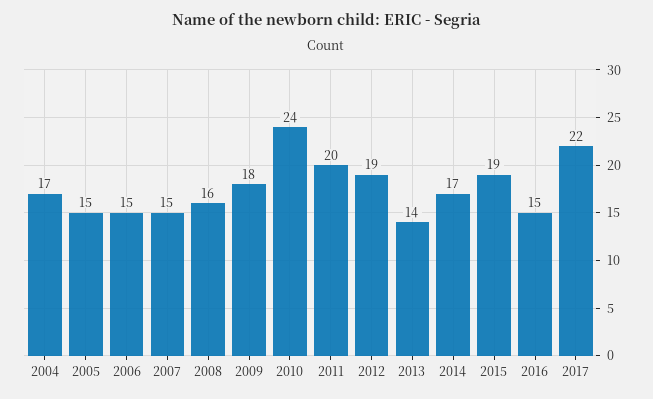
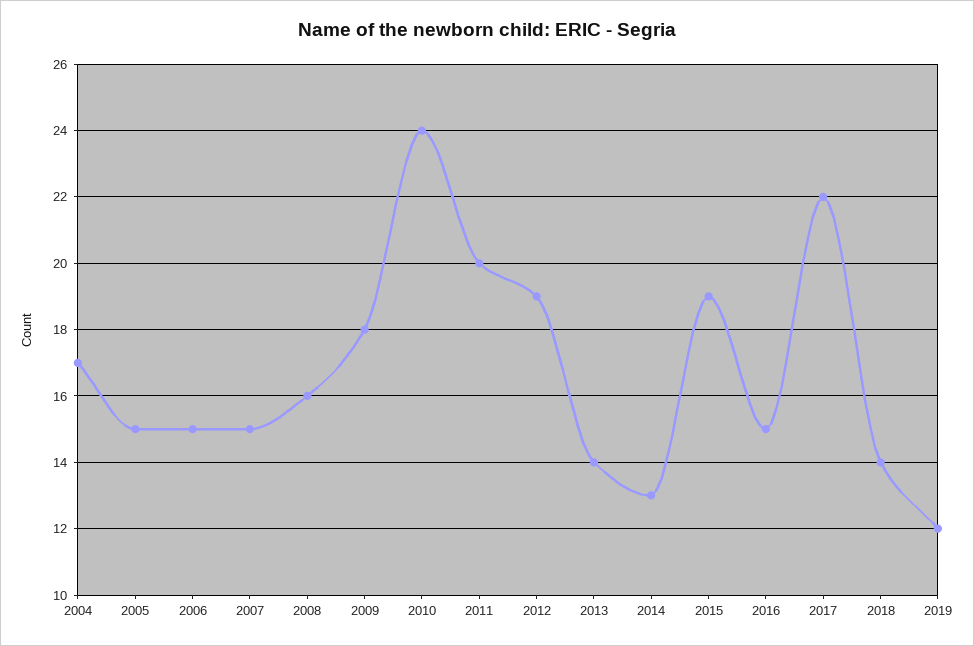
2014: 17 -> 13
2018: none -> 14
2019: none -> 12

